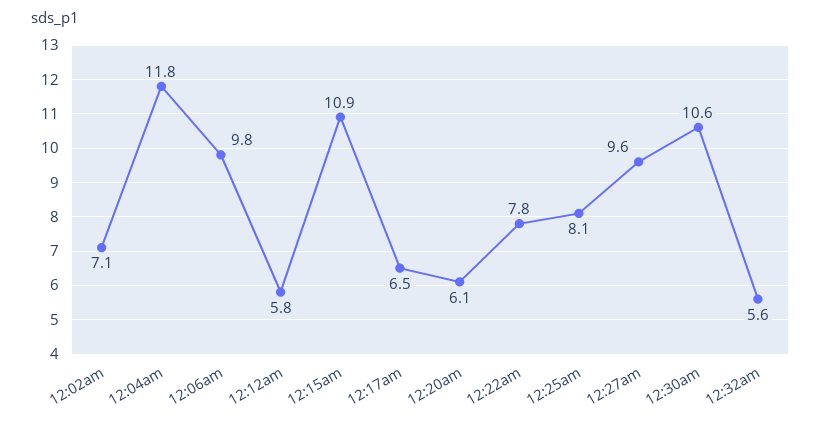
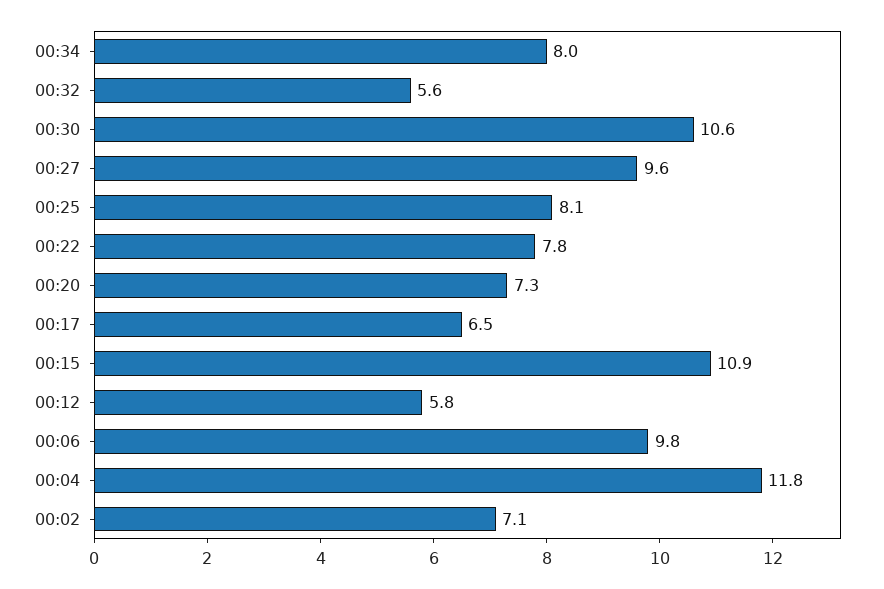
12:20am: 6.1 -> 7.3
00:34: none -> 8

